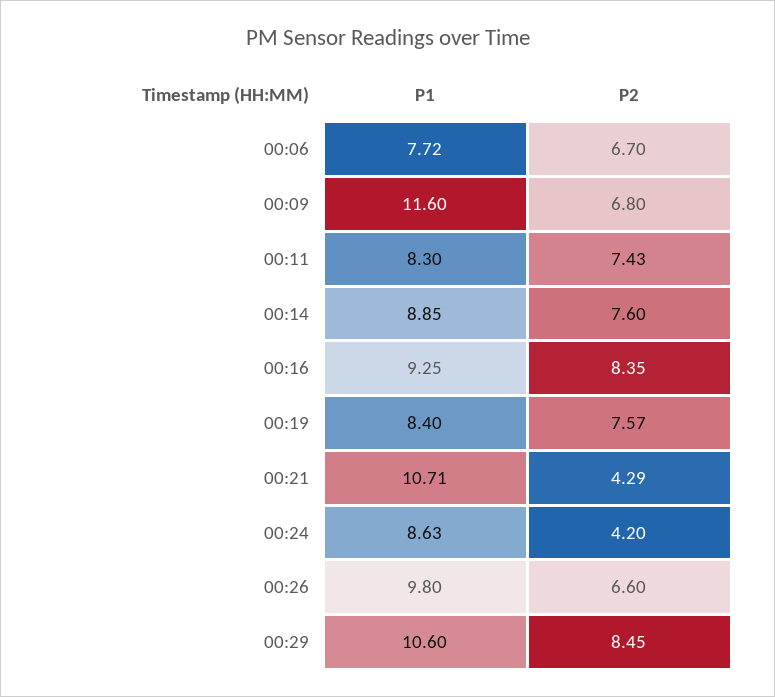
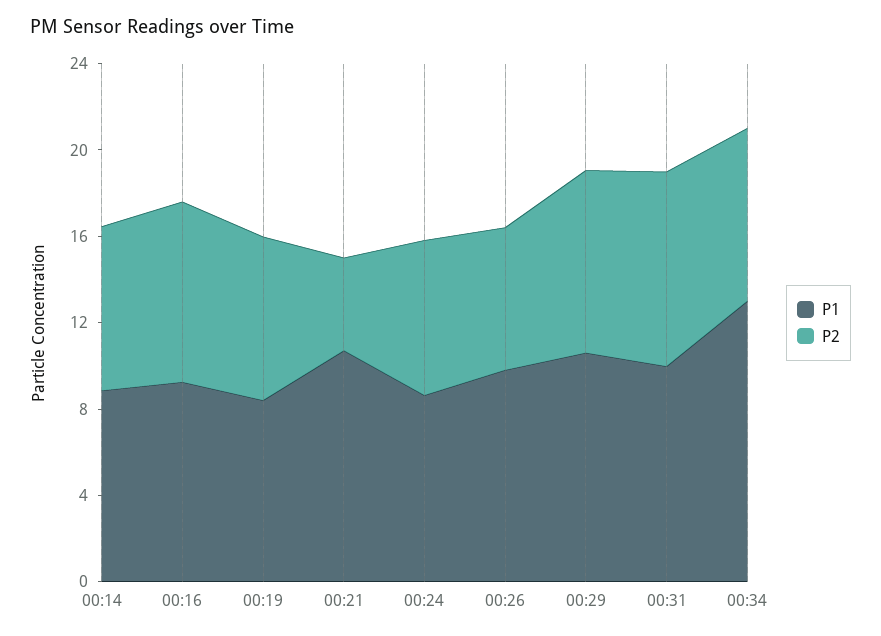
P1, 00:06: 7.72 -> none
P2, 00:06: 6.7 -> none
P1, 00:09: 11.6 -> none
P2, 00:09: 6.8 -> none
P1, 00:11: 8.3 -> none
P2, 00:11: 7.43 -> none
P2, 00:24: 4.2 -> 7
P1, 00:31: none -> 10
P2, 00:31: none -> 9
P1, 00:34: none -> 13
P2, 00:34: none -> 8

